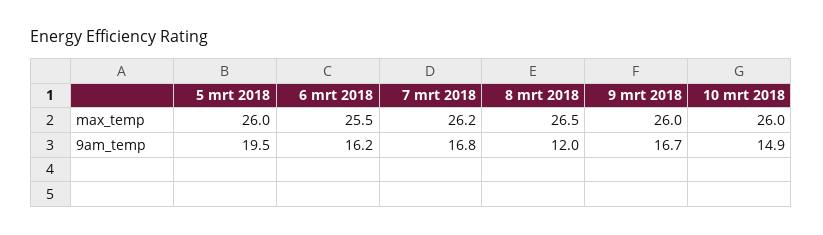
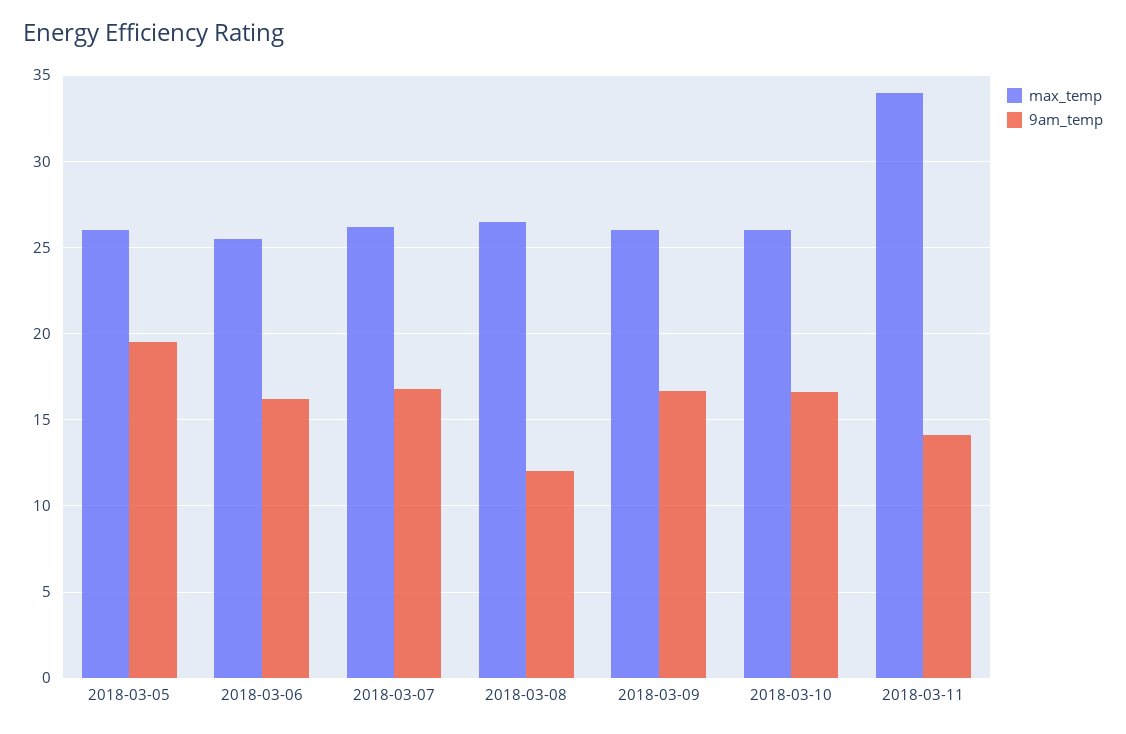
9am_temp, 10 mrt 2018: 14.9 -> 16.5
max_temp, 2018-03-11: none -> 34
9am_temp, 2018-03-11: none -> 14

